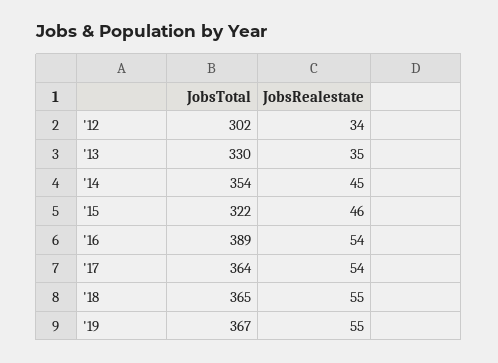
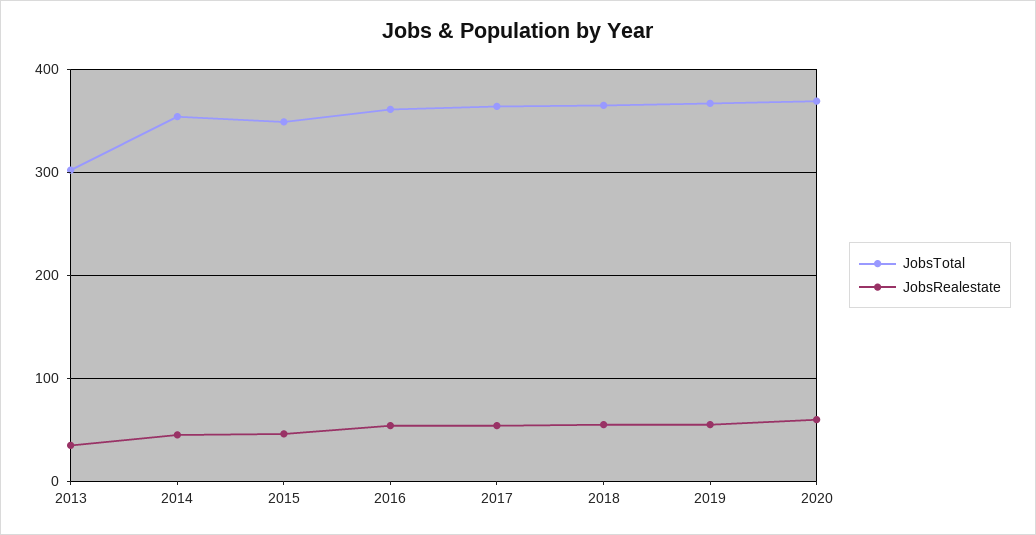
JobsTotal, '12: 302 -> none
JobsRealestate, '12: 34 -> none
JobsTotal, '13: 330 -> 300
JobsTotal, '15: 322 -> 350
JobsTotal, '16: 389 -> 360
JobsTotal, 2020: none -> 370
JobsRealestate, 2020: none -> 60

